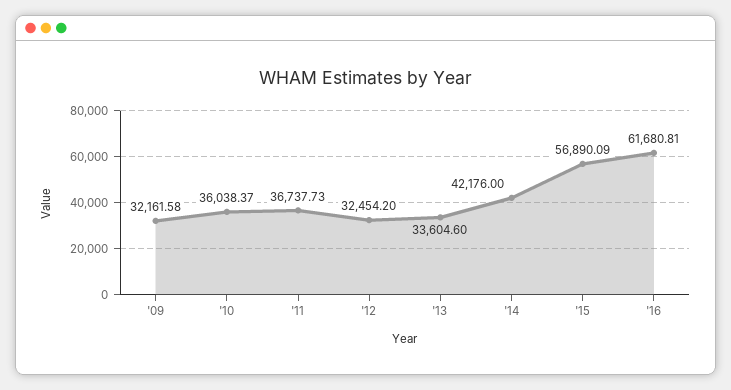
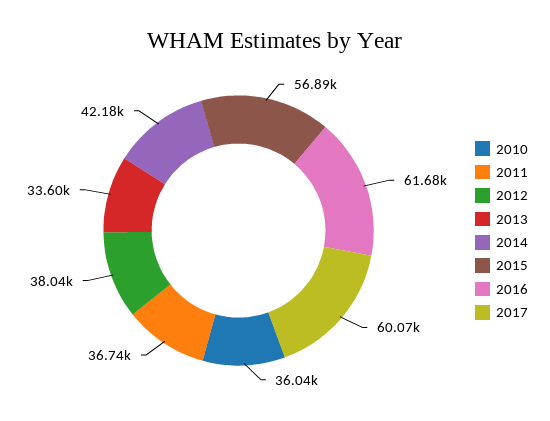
'09: 32161.58 -> none
'12: 32454.2 -> 38040
2017: none -> 60070

